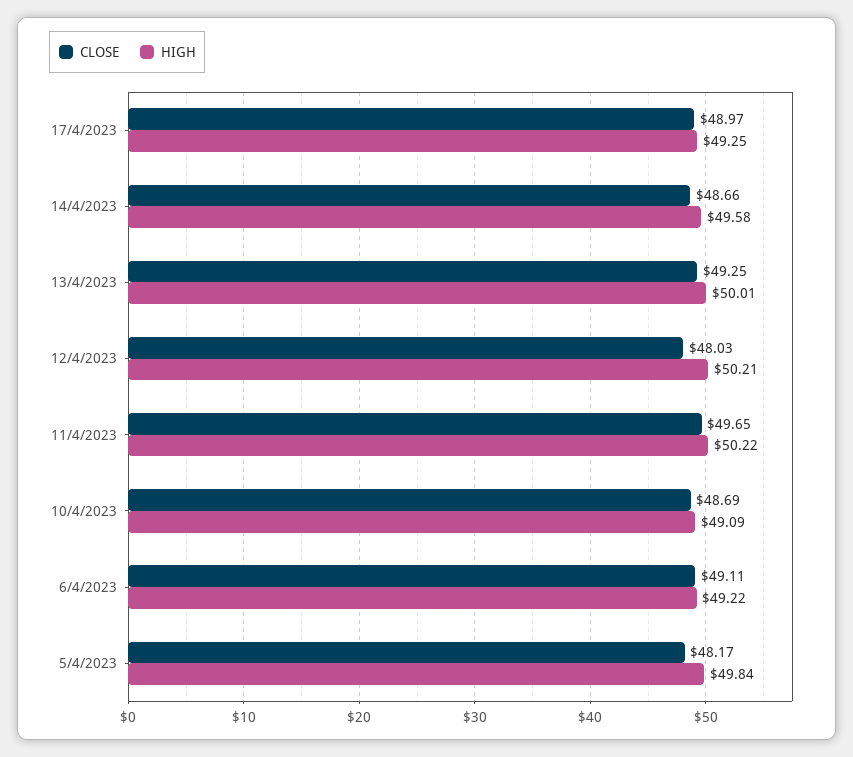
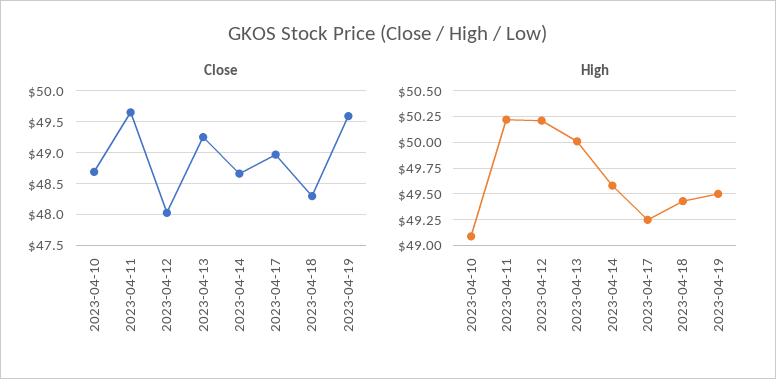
CLOSE, 6/4/2023: 49.11 -> none
HIGH, 6/4/2023: 49.22 -> none
CLOSE, 5/4/2023: 48.17 -> none
HIGH, 5/4/2023: 49.84 -> none
CLOSE, 2023-04-18: none -> 48.3
CLOSE, 2023-04-19: none -> 49.6
HIGH, 2023-04-18: none -> 49.5
HIGH, 2023-04-19: none -> 49.5

